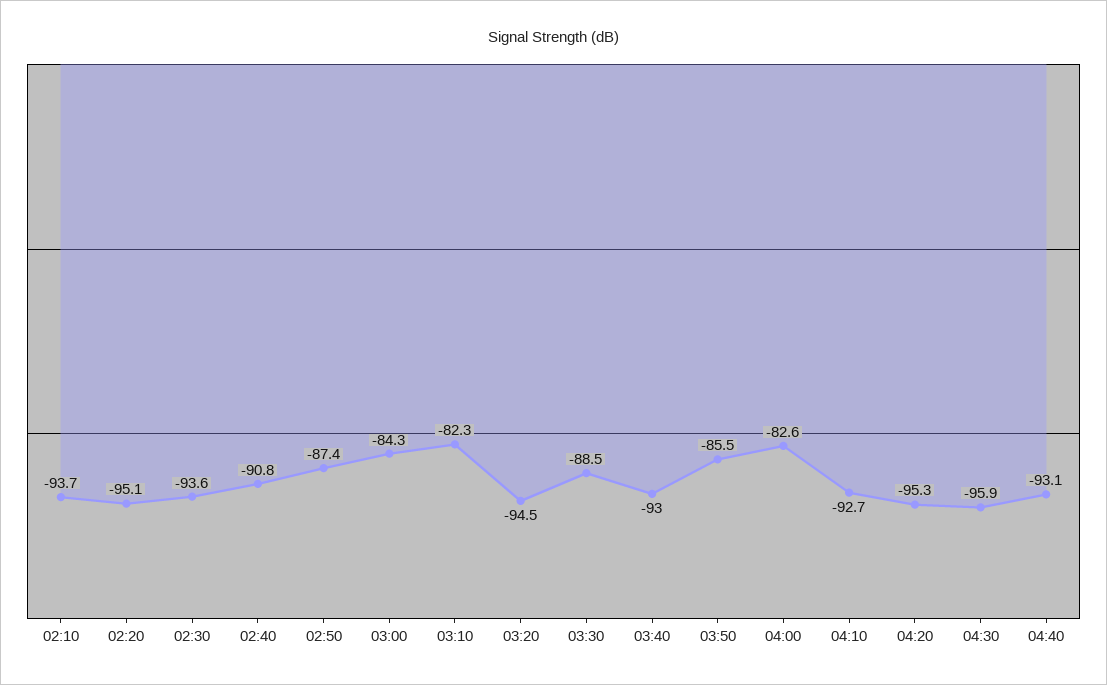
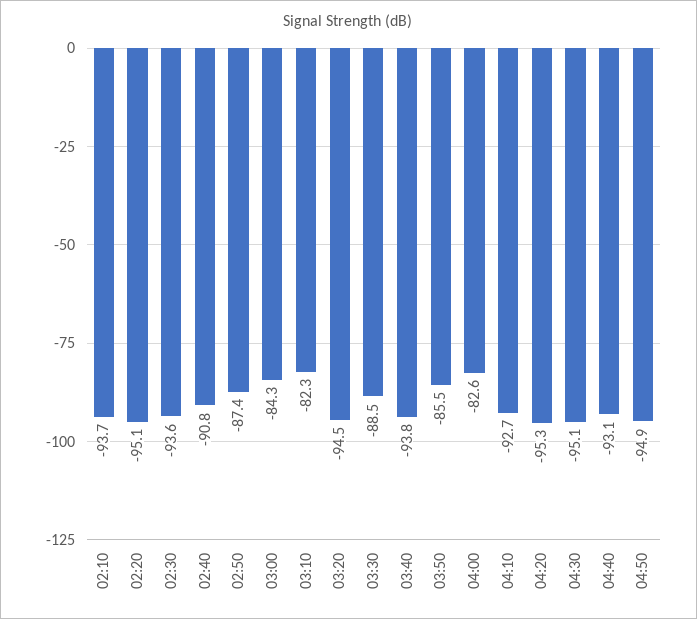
03:40: -93 -> -93.8
04:30: -95.9 -> -95.1
04:50: none -> -94.9

